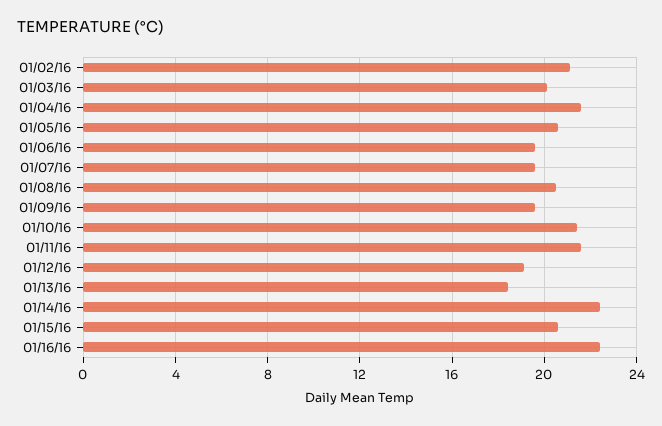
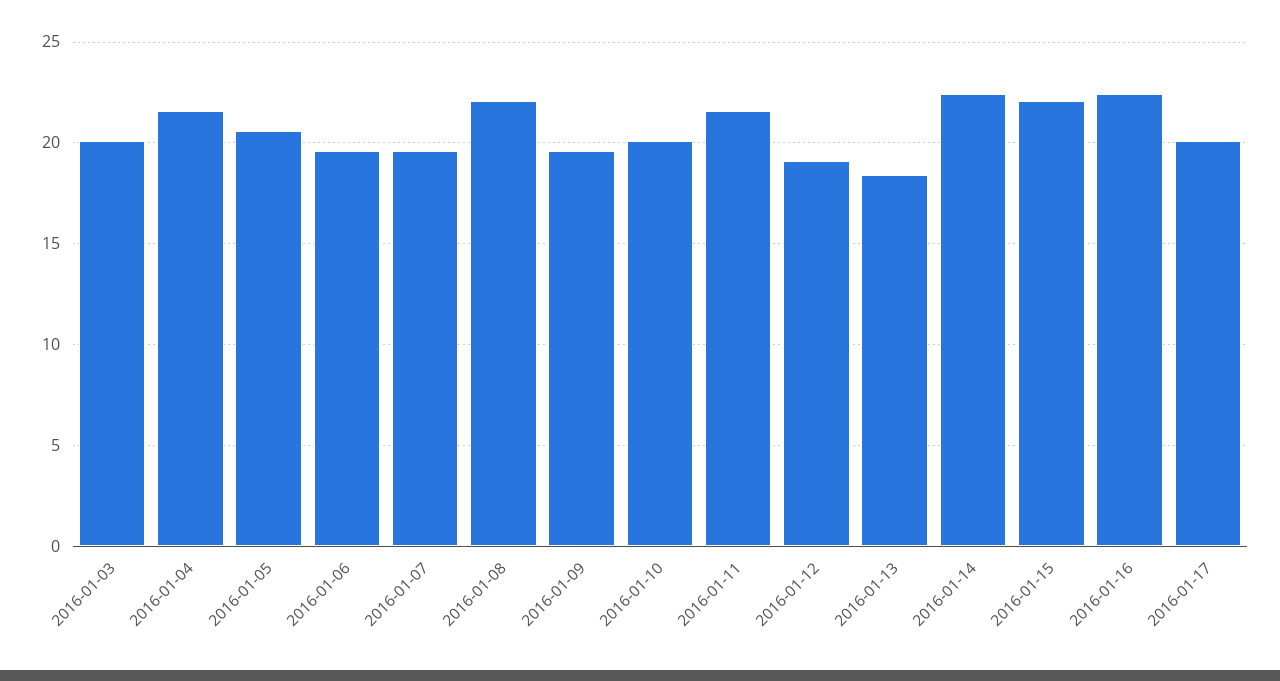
01/02/16: 21 -> none
01/08/16: 20.5 -> 22
01/10/16: 21.5 -> 20
01/15/16: 20.5 -> 22
2016-01-17: none -> 20

